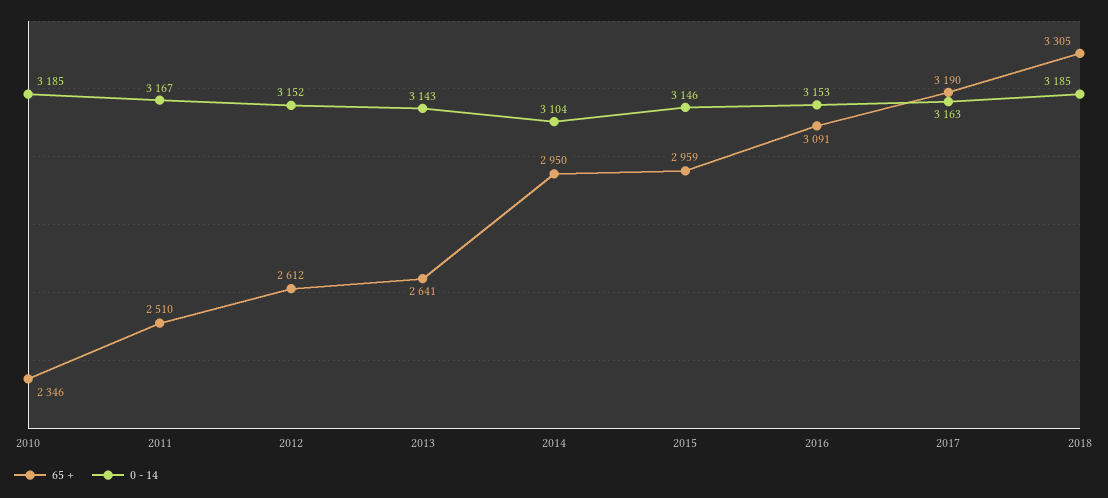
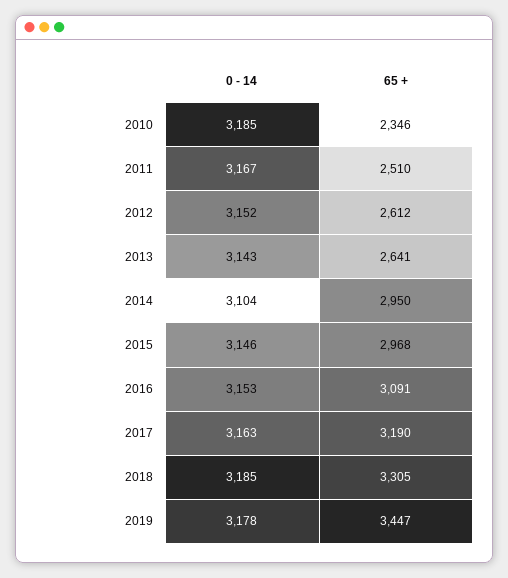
65 +, 2015: 2959 -> 2968
0 - 14, 2019: none -> 3178
65 +, 2019: none -> 3447

